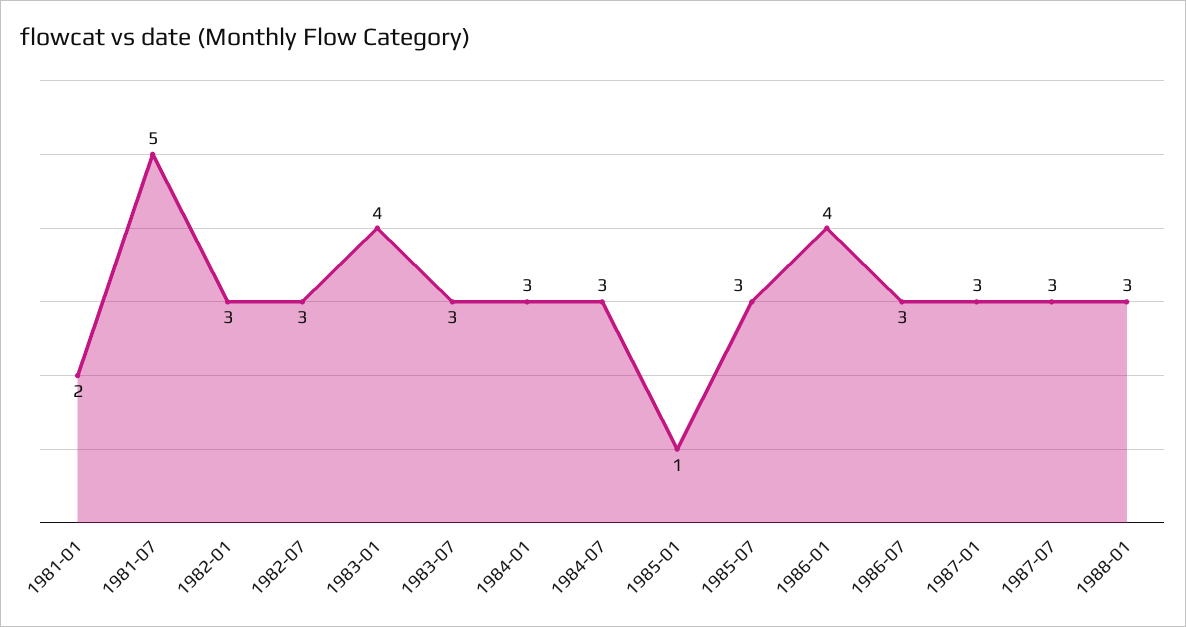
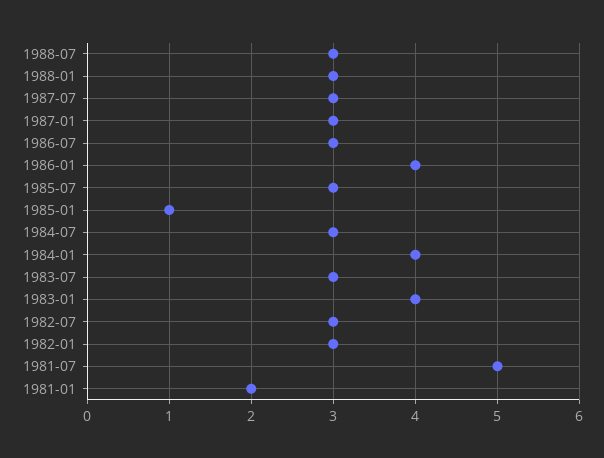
1984-01: 3 -> 4
1988-07: none -> 3

